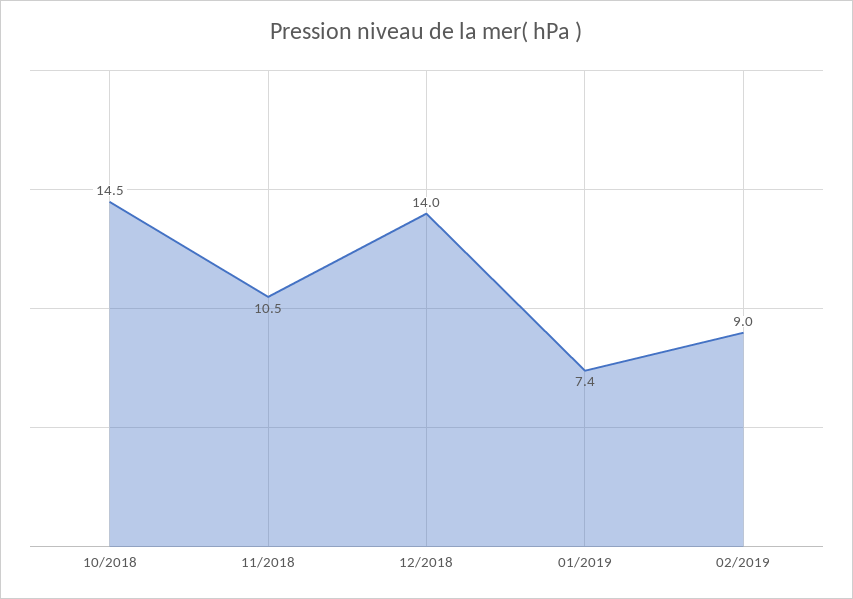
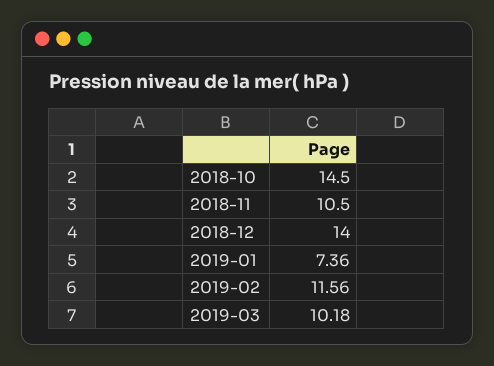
02/2019: 9 -> 11.56
2019-03: none -> 10.18

